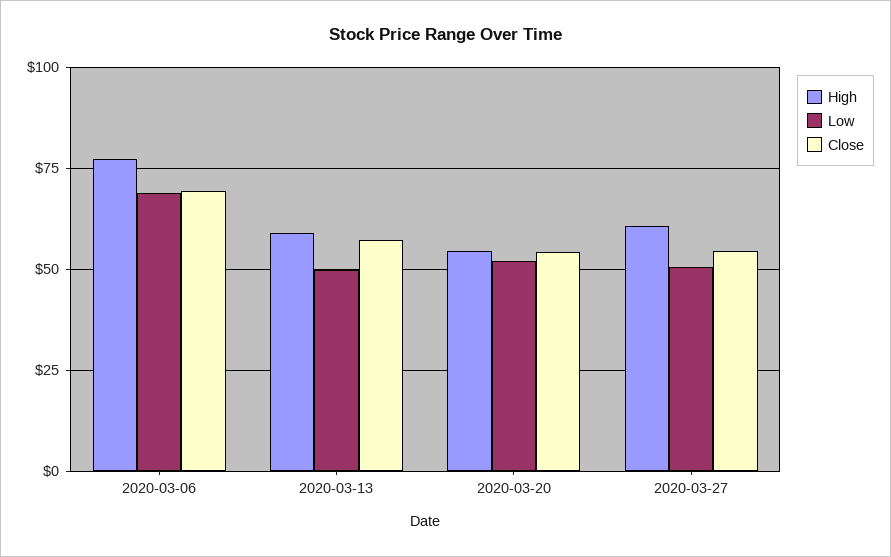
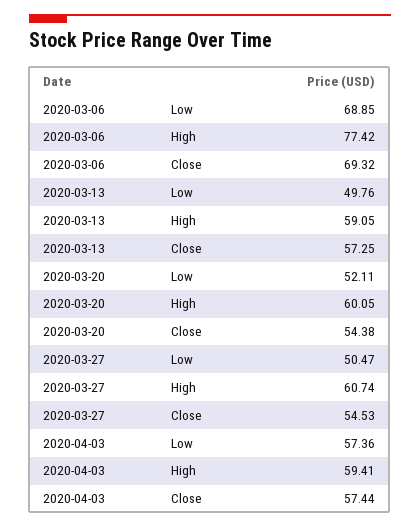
High, 2020-03-20: 55 -> 60.05
Low, 2020-04-03: none -> 57.36
High, 2020-04-03: none -> 59.41
Close, 2020-04-03: none -> 57.44

